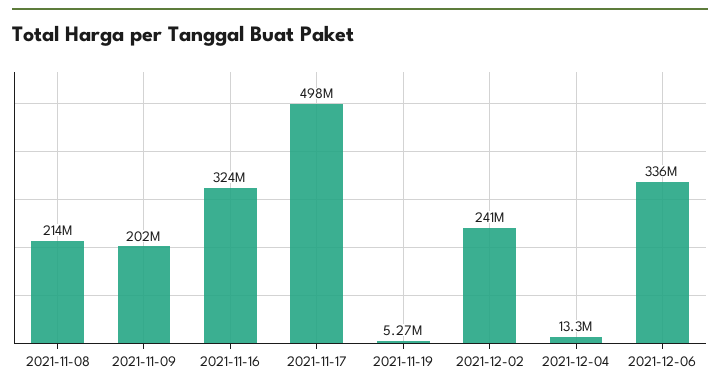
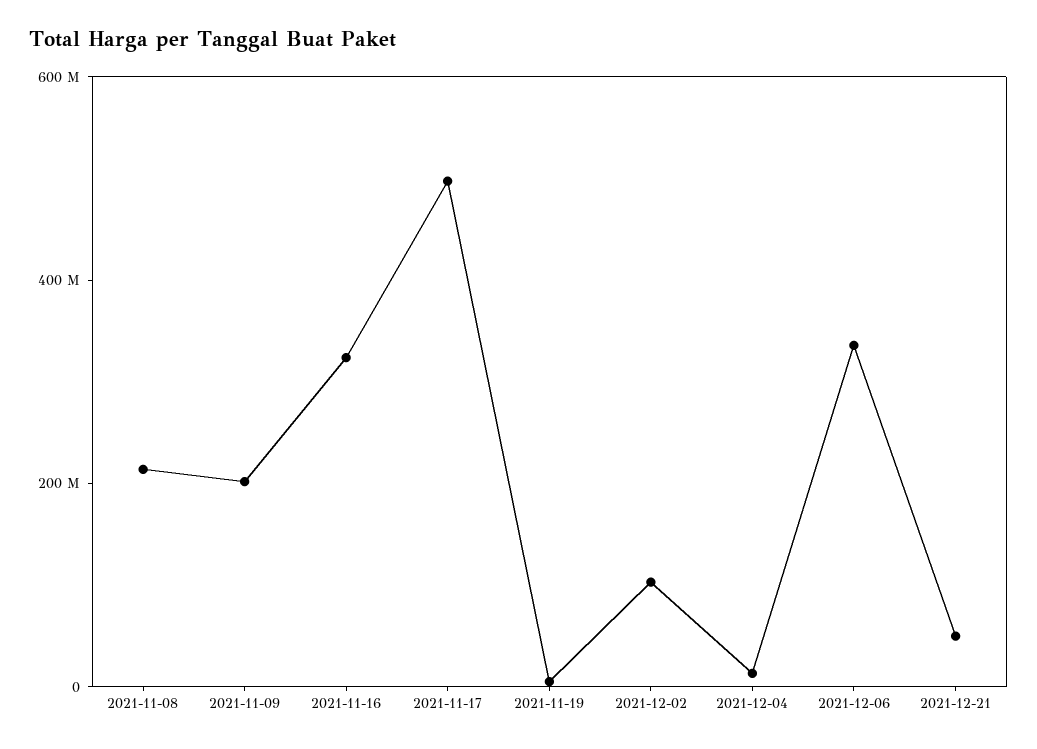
2021-12-02: 241000000 -> 100000000
2021-12-21: none -> 50000000

